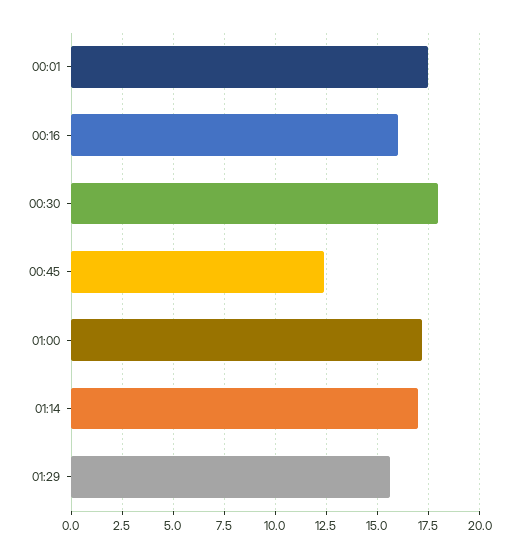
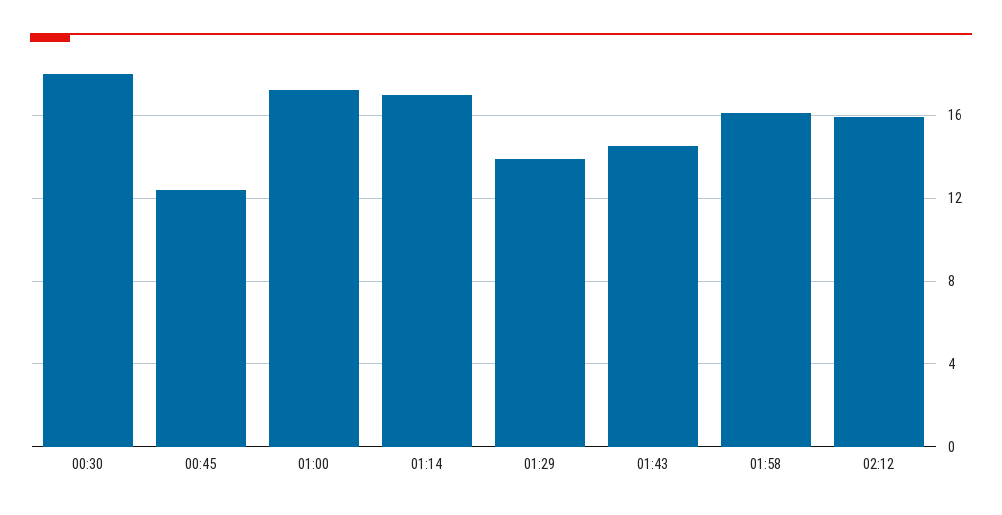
00:01: 17.5 -> none
00:16: 16 -> none
01:29: 15.5 -> 14
01:43: none -> 14.5
01:58: none -> 16
02:12: none -> 16

